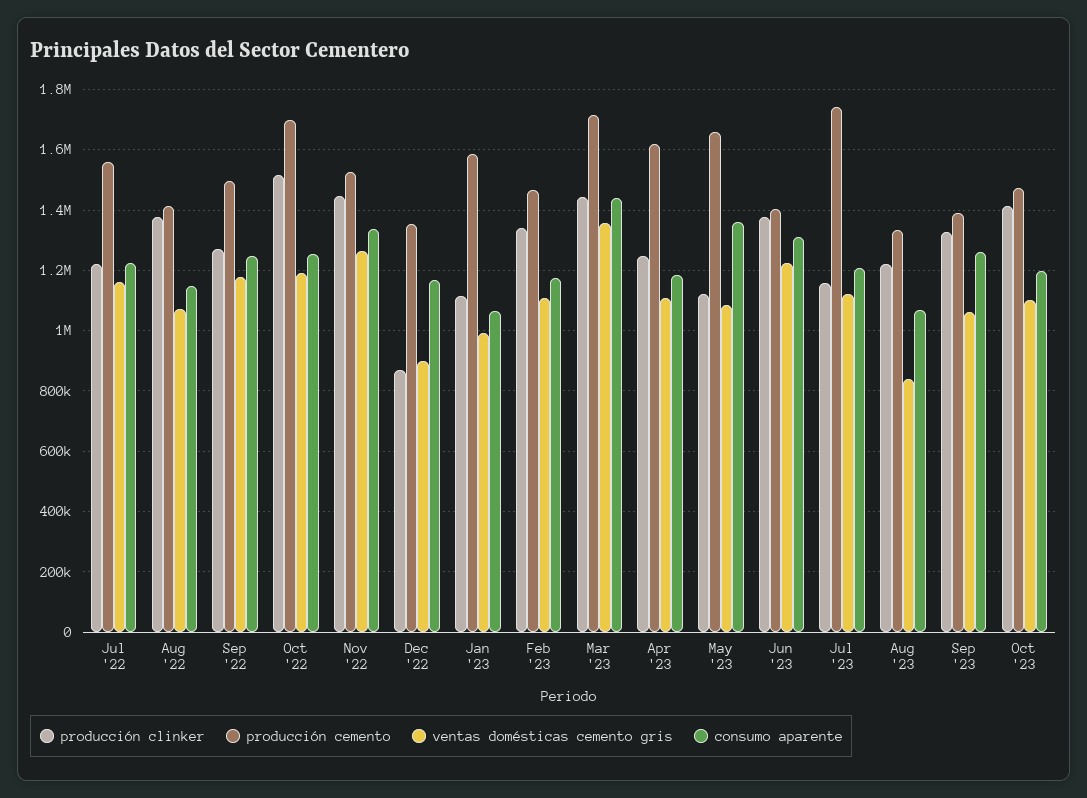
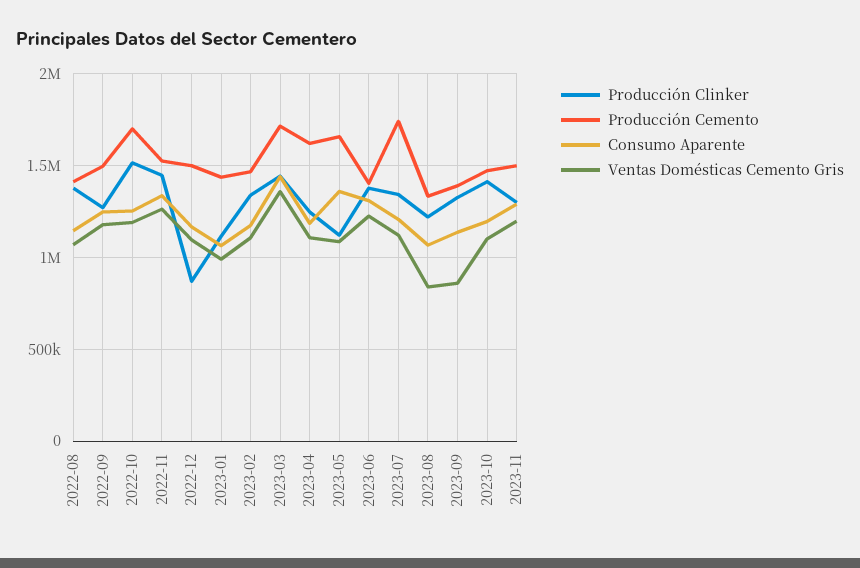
producción clinker, Jul '22: 1220000 -> none
producción cemento, Jul '22: 1560000 -> none
ventas domésticas cemento gris, Jul '22: 1160000 -> none
consumo aparente, Jul '22: 1220000 -> none
producción cemento, Dec '22: 1360000 -> 1500000
ventas domésticas cemento gris, Dec '22: 900000 -> 1100000
producción cemento, Jan '23: 1580000 -> 1450000
producción clinker, Jul '23: 1160000 -> 1350000
ventas domésticas cemento gris, Sep '23: 1060000 -> 850000
consumo aparente, Sep '23: 1260000 -> 1150000
producción clinker, 2023-11: none -> 1300000
producción cemento, 2023-11: none -> 1500000
consumo aparente, 2023-11: none -> 1300000
ventas domésticas cemento gris, 2023-11: none -> 1200000

